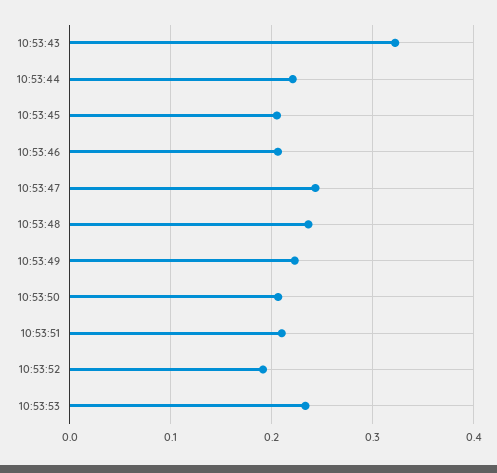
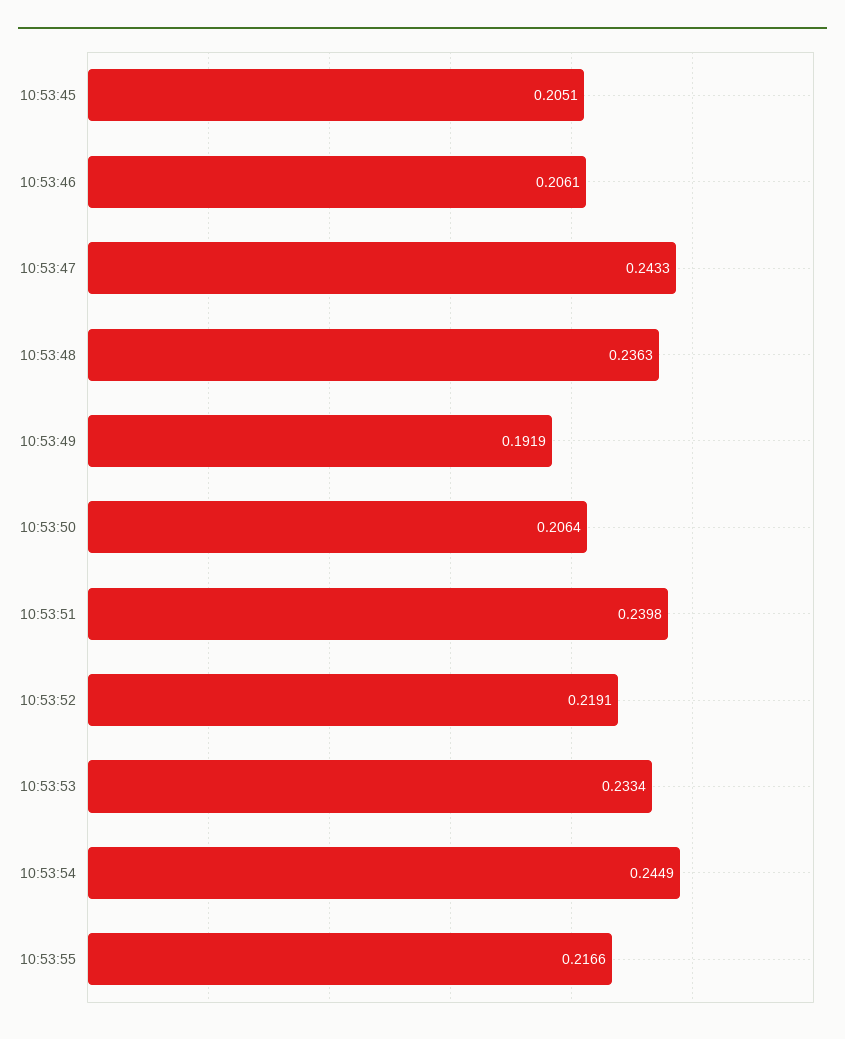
10:53:43: 0.32 -> none
10:53:44: 0.22 -> none
10:53:49: 0.22 -> 0.1919
10:53:51: 0.21 -> 0.2398
10:53:52: 0.19 -> 0.2191
10:53:54: none -> 0.2449
10:53:55: none -> 0.2166

